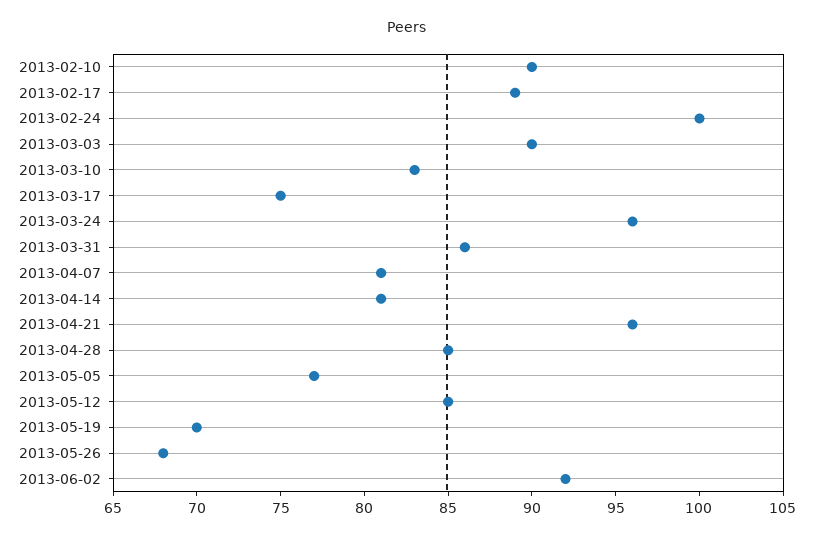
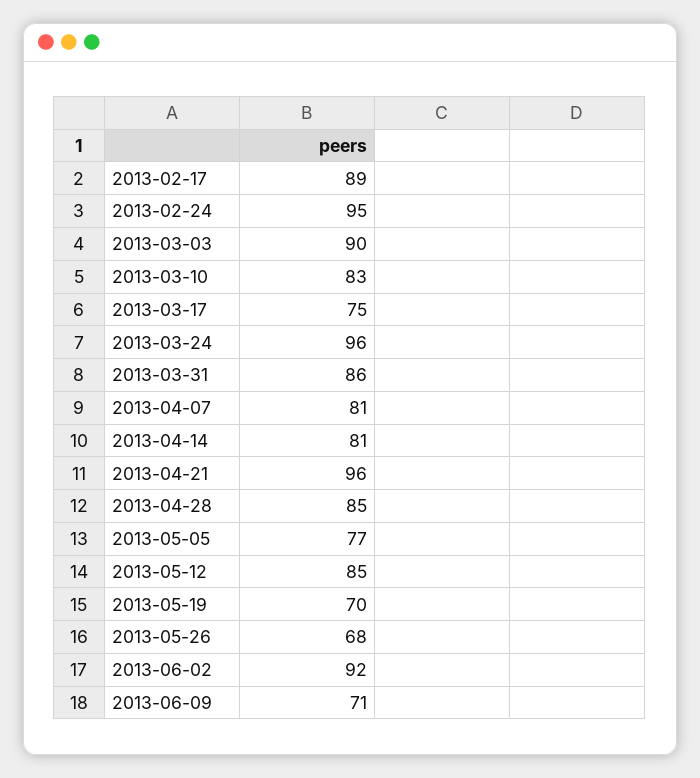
2013-02-10: 90 -> none
2013-02-24: 100 -> 95
2013-06-09: none -> 71

